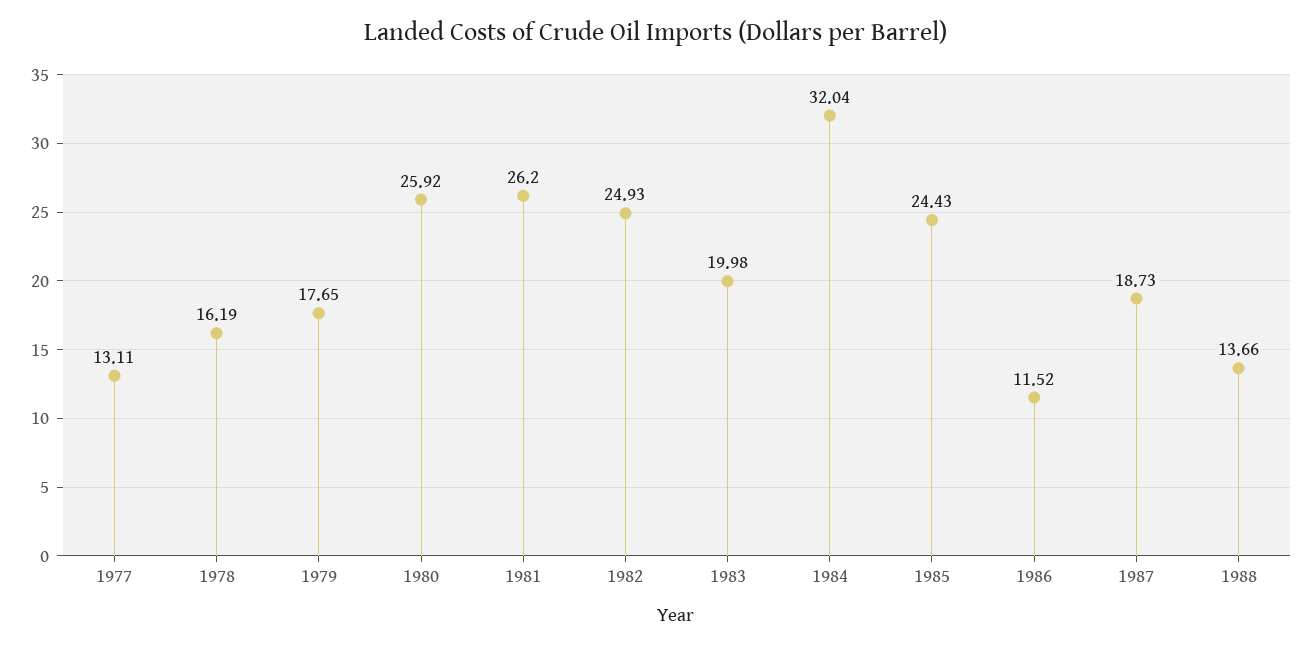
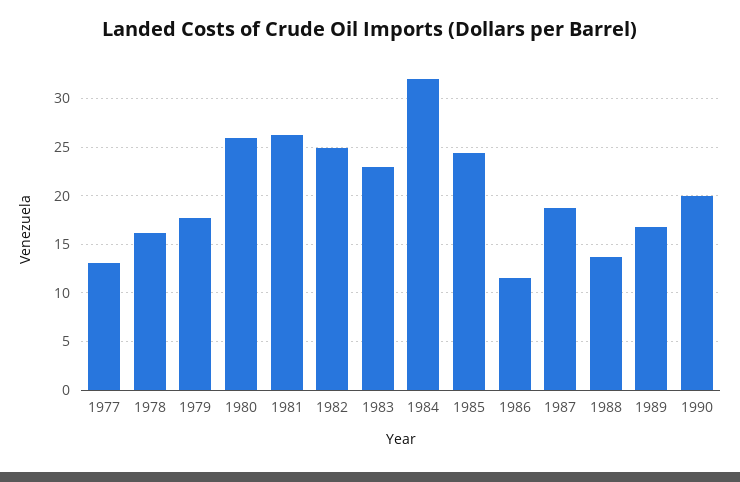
1983: 19.98 -> 23
1989: none -> 17
1990: none -> 20

